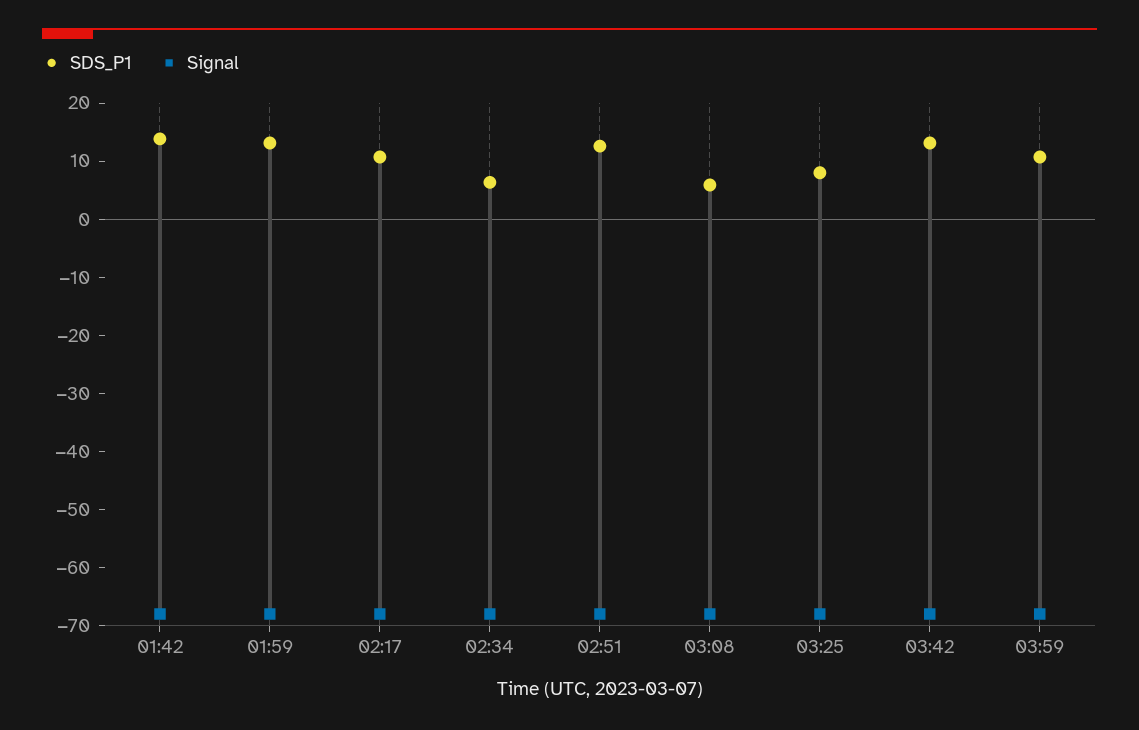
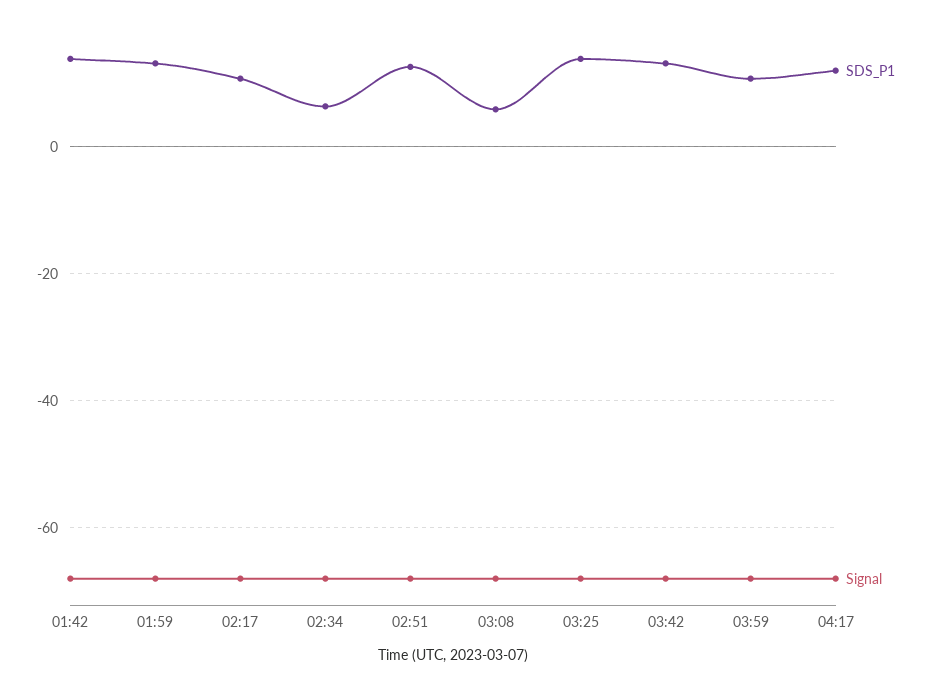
SDS_P1, 03:25: 8 -> 14
SDS_P1, 04:17: none -> 12
Signal, 04:17: none -> -68

